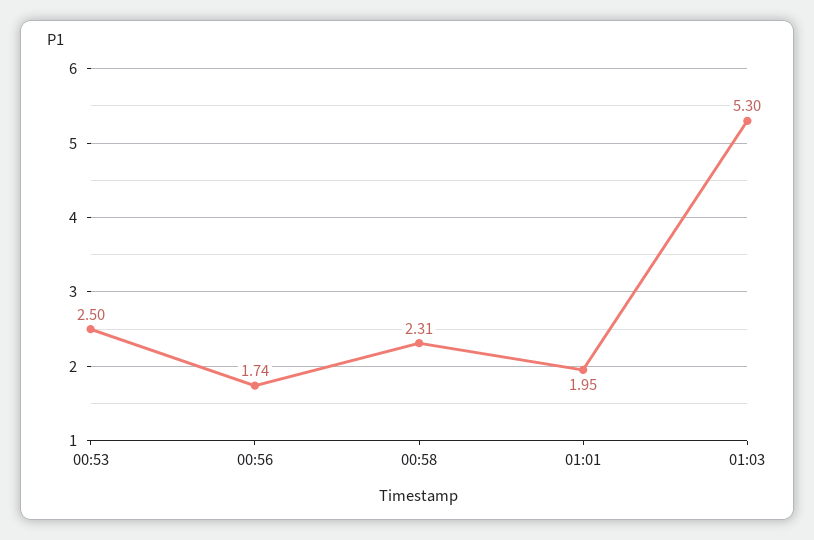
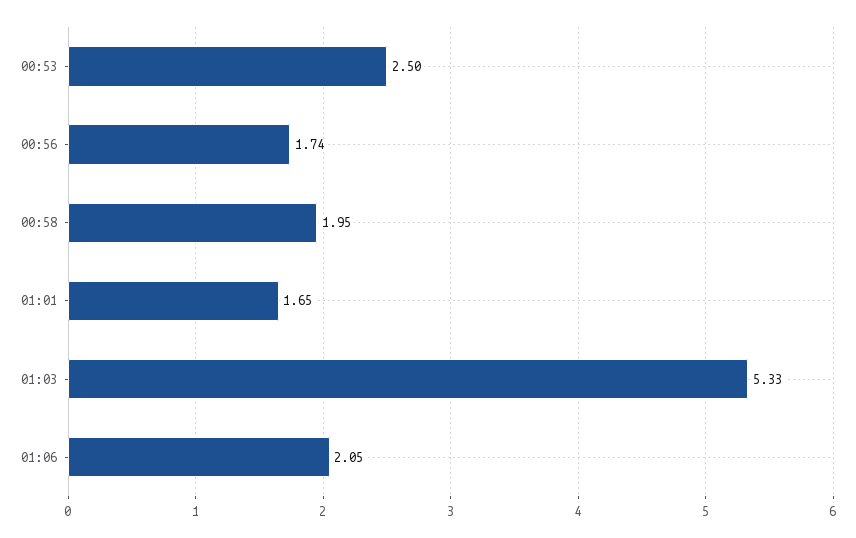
00:58: 2.31 -> 1.95
01:01: 1.95 -> 1.65
01:03: 5.3 -> 5.33
01:06: none -> 2.05

